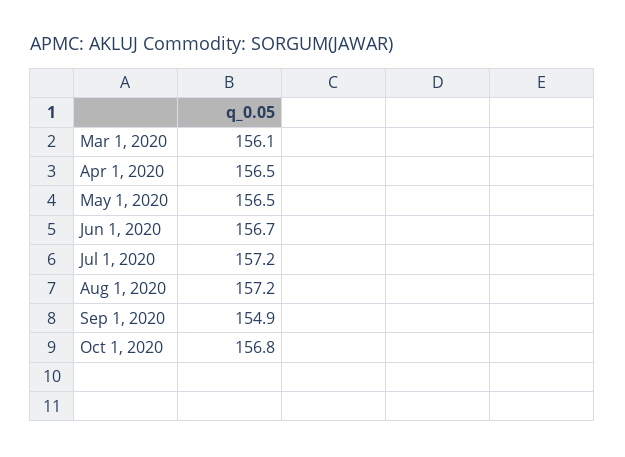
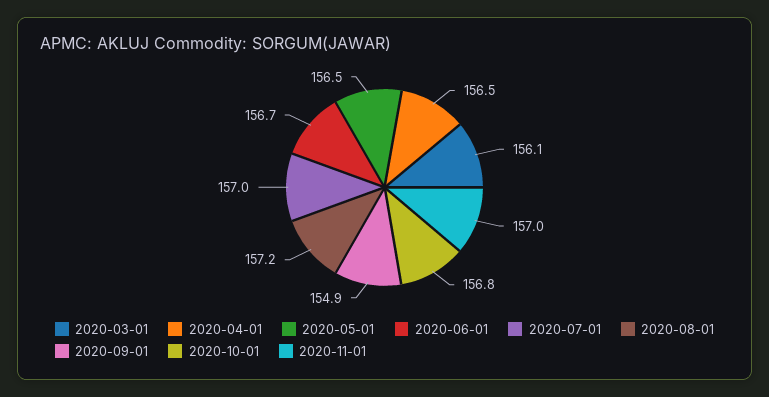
Jul 1, 2020: 157.2 -> 157
2020-11-01: none -> 157

